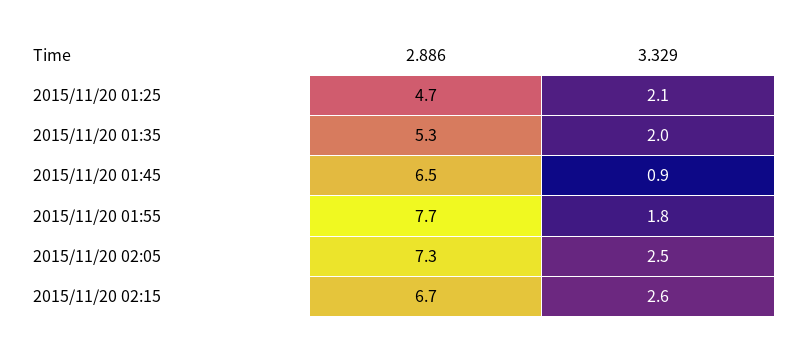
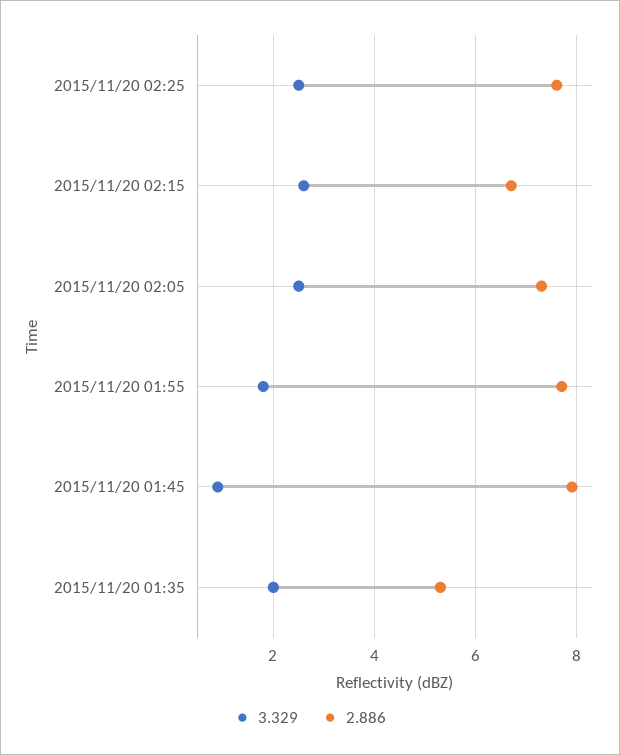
2.886, 2015/11/20 01:25: 4.7 -> none
3.329, 2015/11/20 01:25: 2.1 -> none
2.886, 2015/11/20 01:45: 6.5 -> 8
3.329, 2015/11/20 02:25: none -> 2.5
2.886, 2015/11/20 02:25: none -> 7.5

